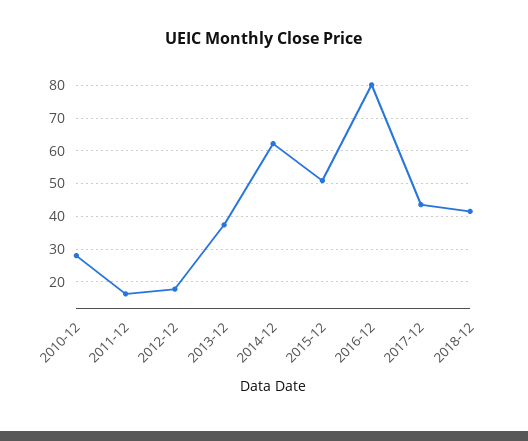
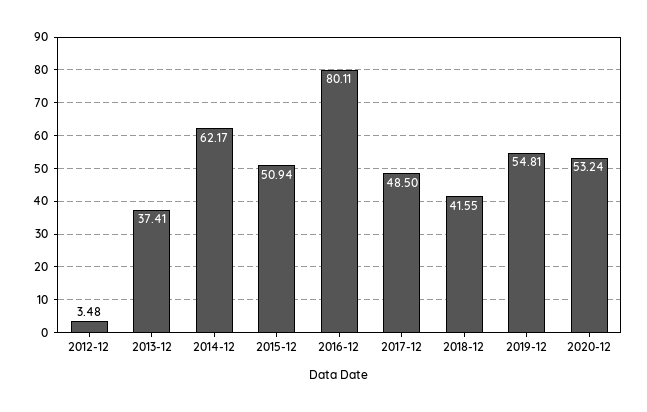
2010-12: 28 -> none
2011-12: 16 -> none
2012-12: 18 -> 3.48
2017-12: 44 -> 48.5
2019-12: none -> 54.81
2020-12: none -> 53.24

